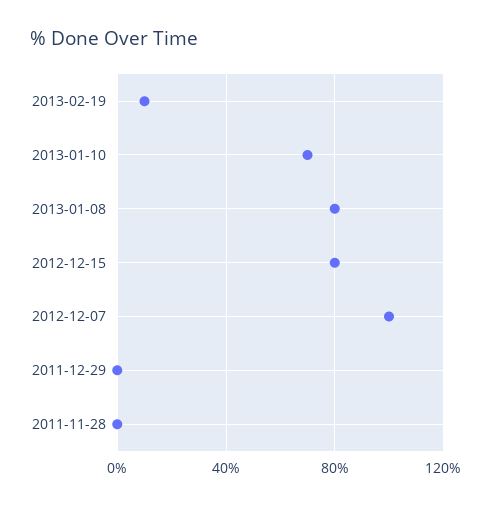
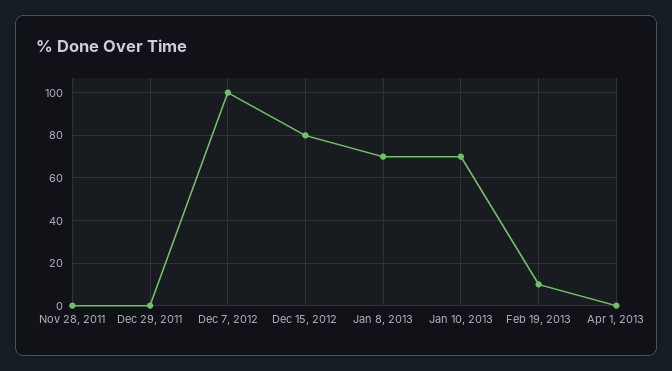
2013-01-08: 80 -> 70
Apr 1, 2013: none -> 0

